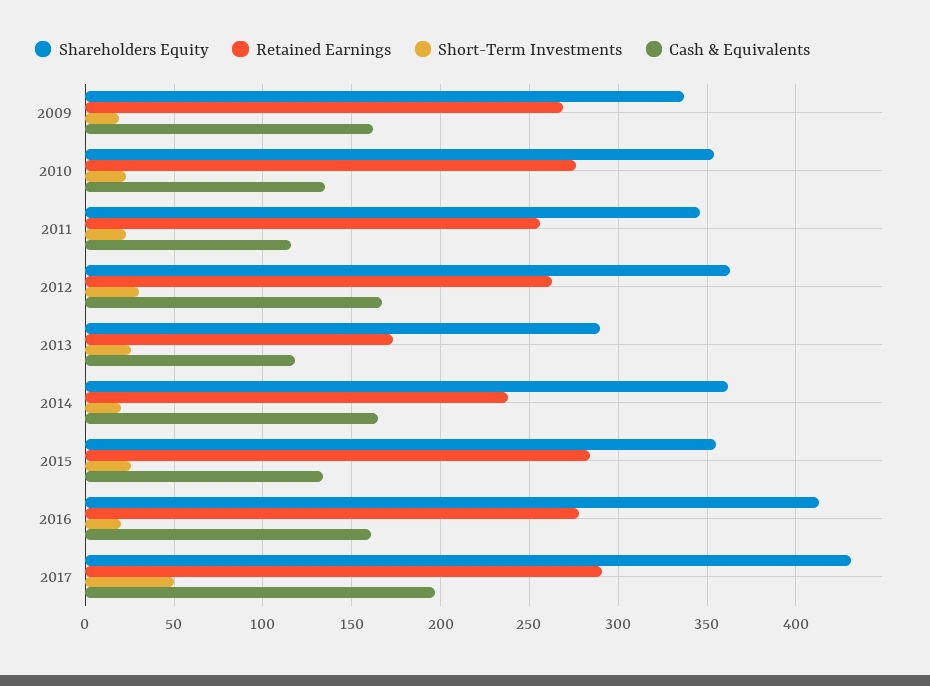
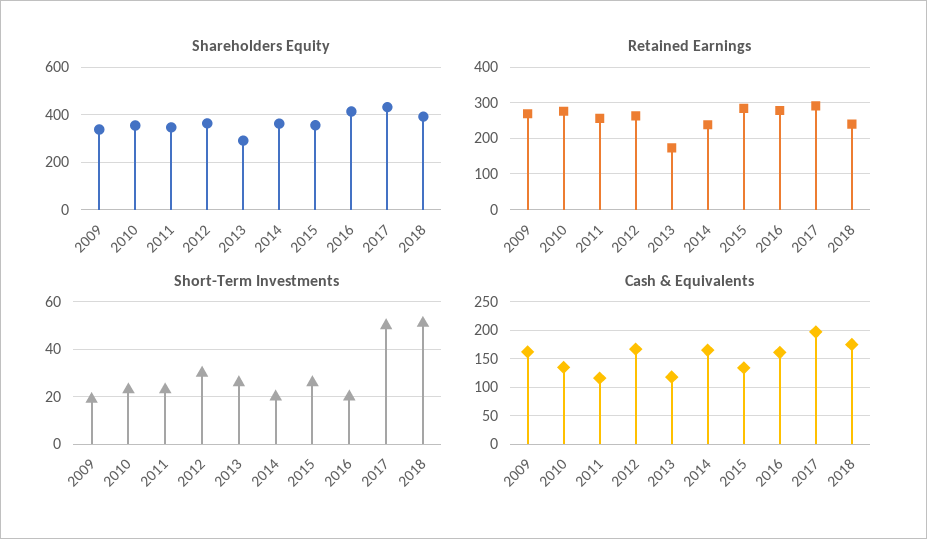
Shareholders Equity, 2018: none -> 400
Retained Earnings, 2018: none -> 240
Short-Term Investments, 2018: none -> 50
Cash & Equivalents, 2018: none -> 175

